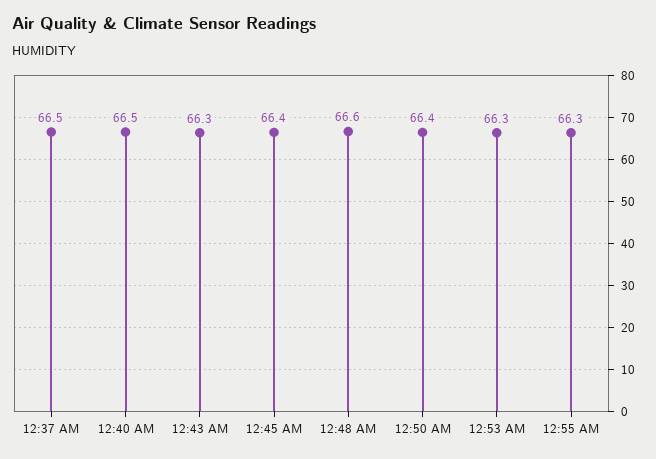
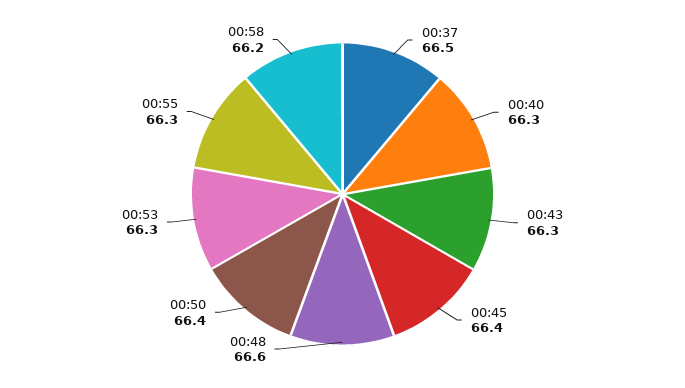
12:40 AM: 66.5 -> 66.3
00:58: none -> 66.2

